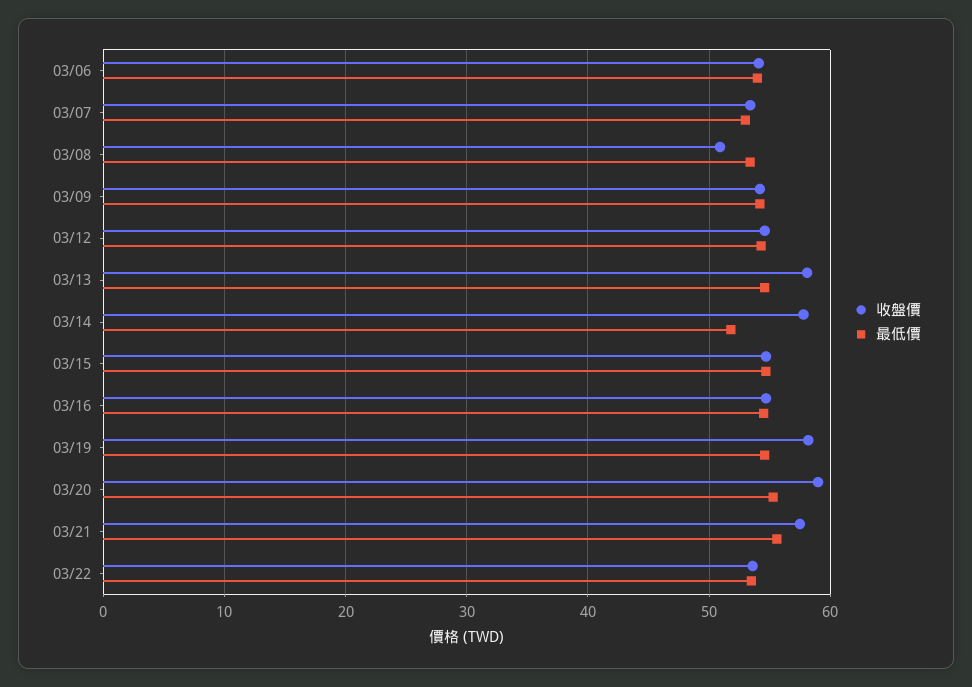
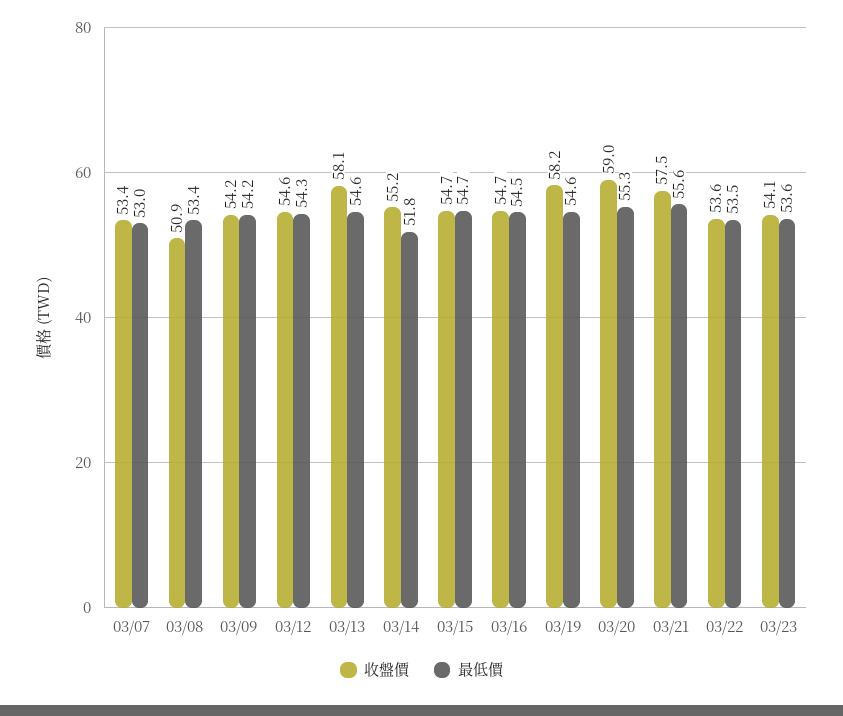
收盤價, 03/06: 54 -> none
最低價, 03/06: 54 -> none
收盤價, 03/14: 58 -> 55.2
收盤價, 03/23: none -> 54.1
最低價, 03/23: none -> 53.6

